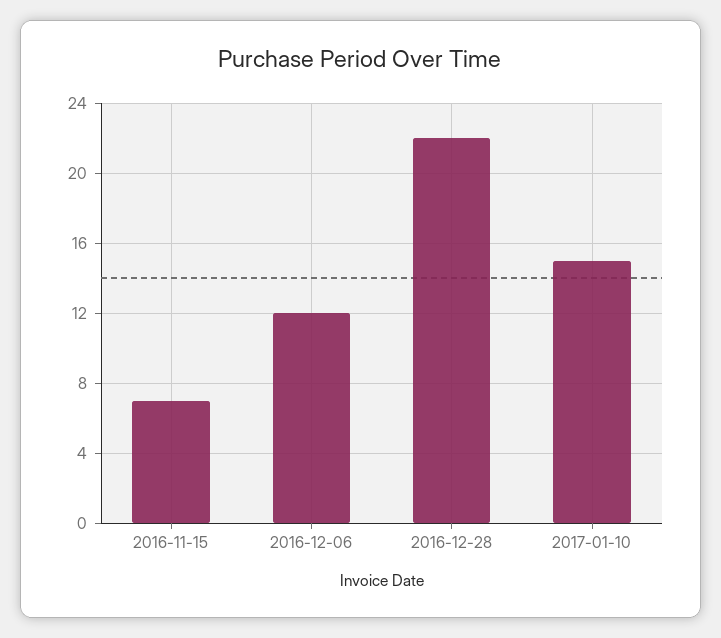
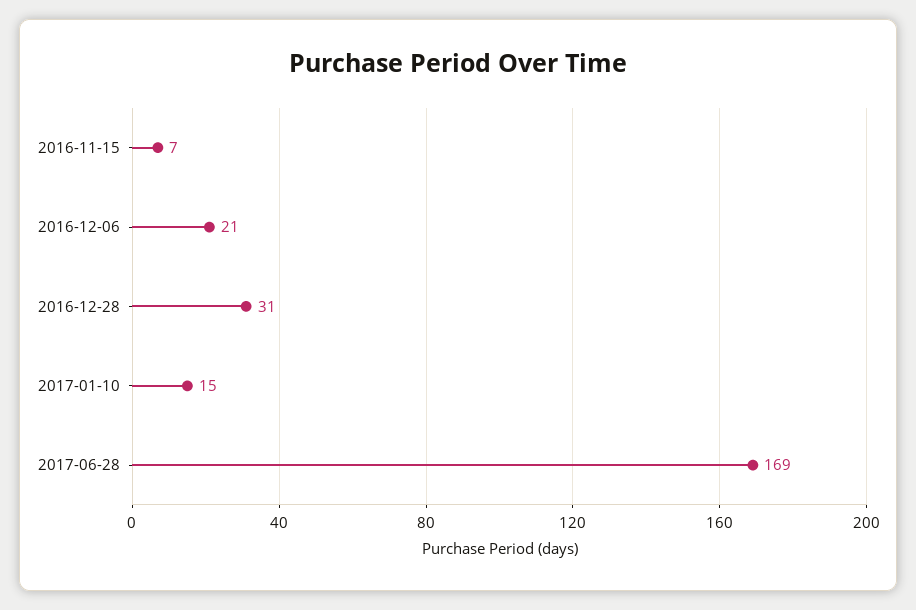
2016-12-06: 12 -> 21
2016-12-28: 22 -> 31
2017-06-28: none -> 169

